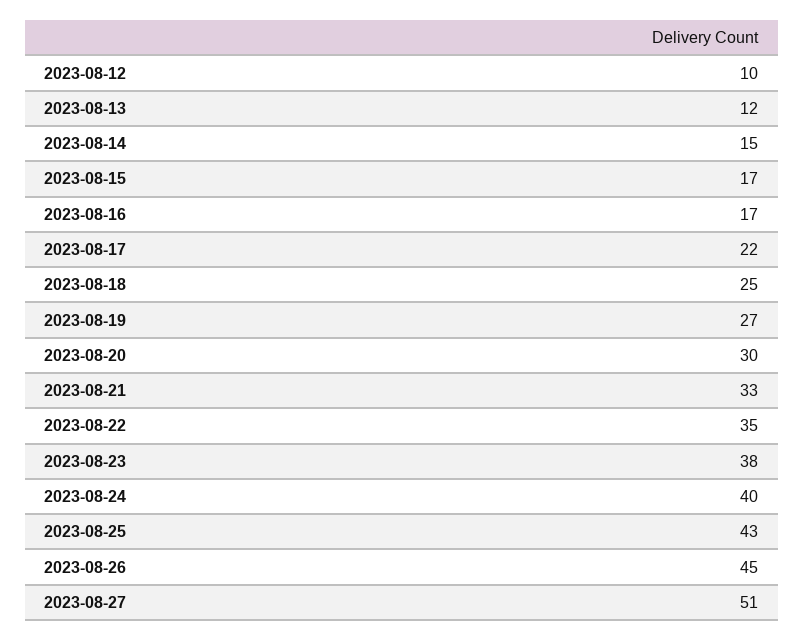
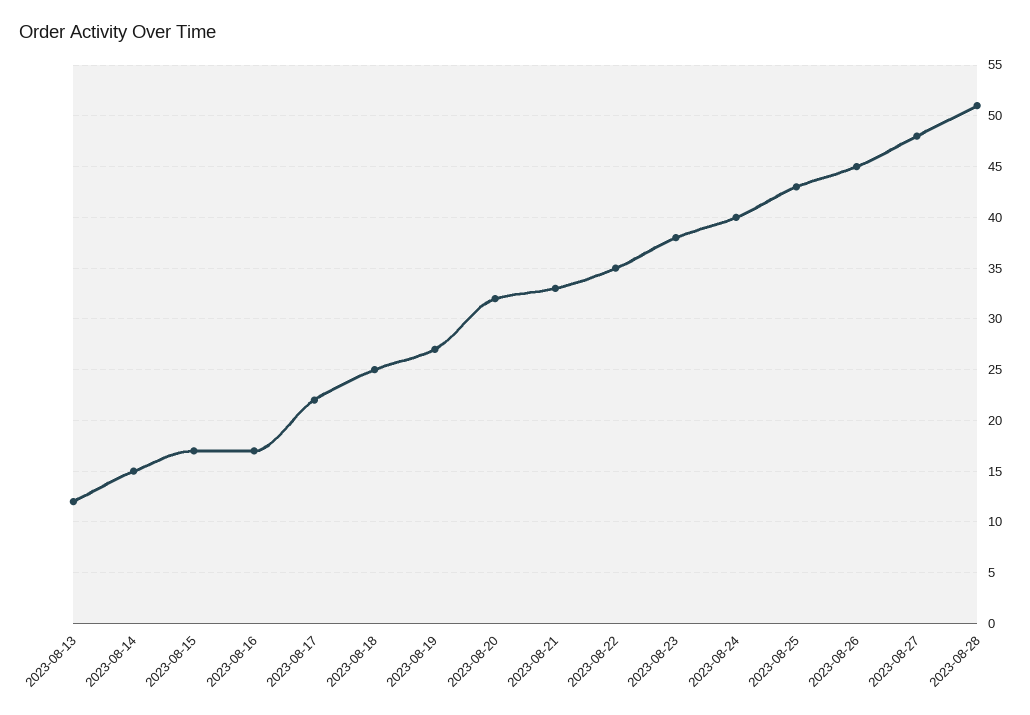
2023-08-12: 10 -> none
2023-08-20: 30 -> 32
2023-08-27: 51 -> 48
2023-08-28: none -> 51

